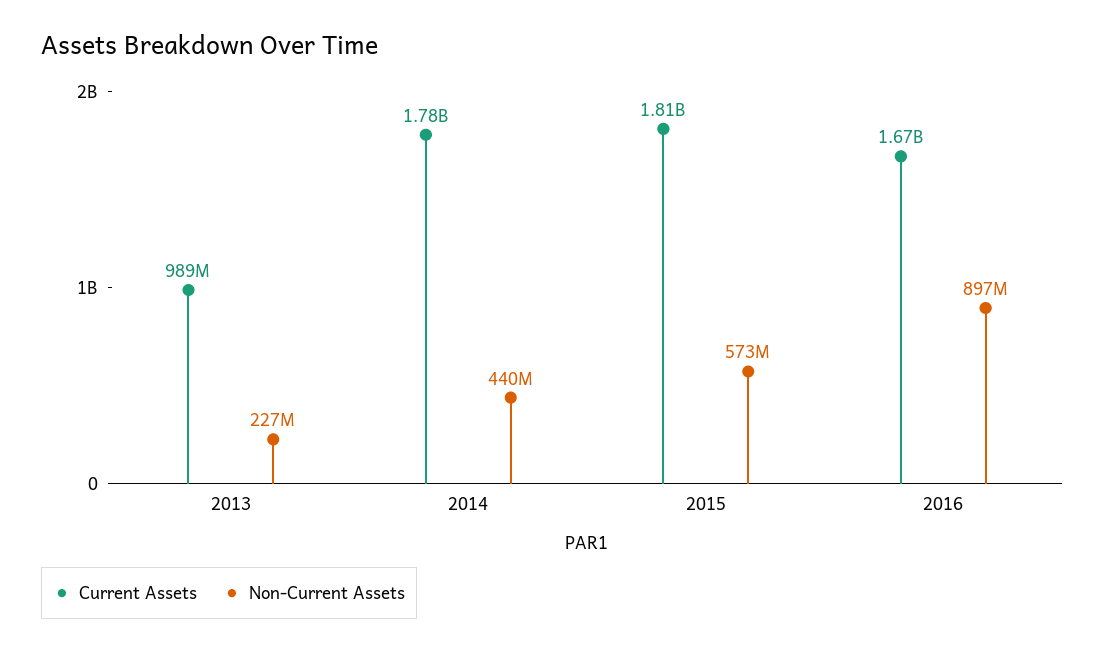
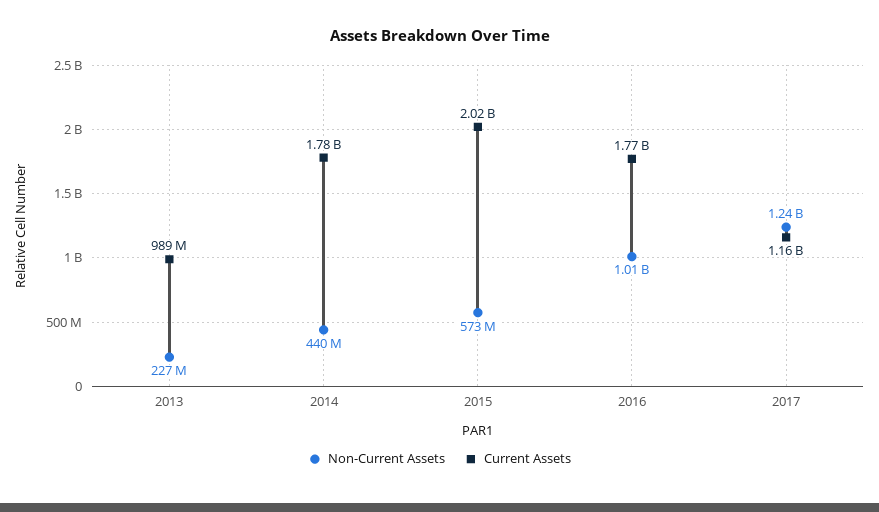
Current Assets, 2015: 1810000000 -> 2020000000
Current Assets, 2016: 1670000000 -> 1770000000
Non-Current Assets, 2016: 897000000 -> 1010000000
Non-Current Assets, 2017: none -> 1240000000
Current Assets, 2017: none -> 1160000000

